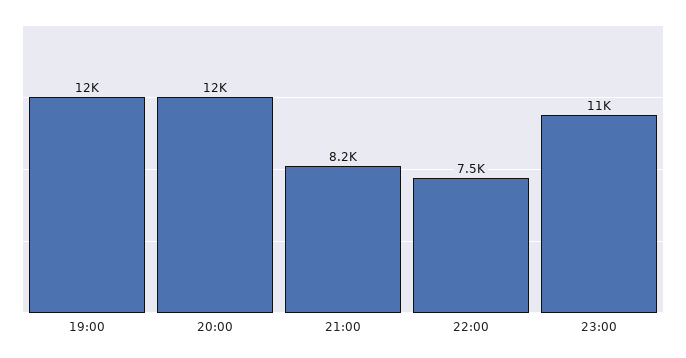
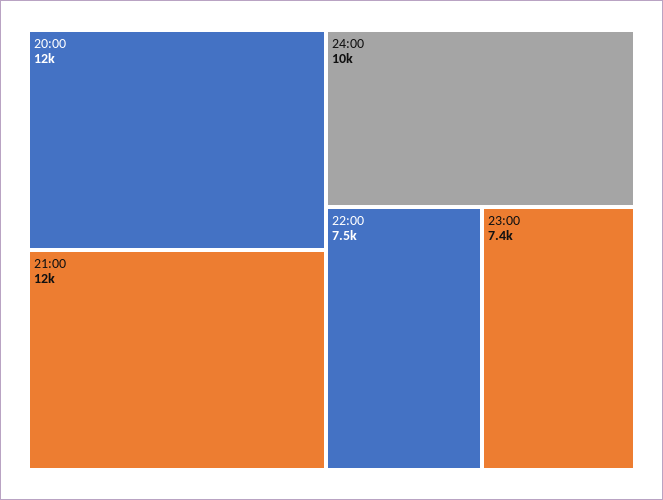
19:00: 12000 -> none
21:00: 8200 -> 12000
23:00: 11000 -> 7400
24:00: none -> 10000

